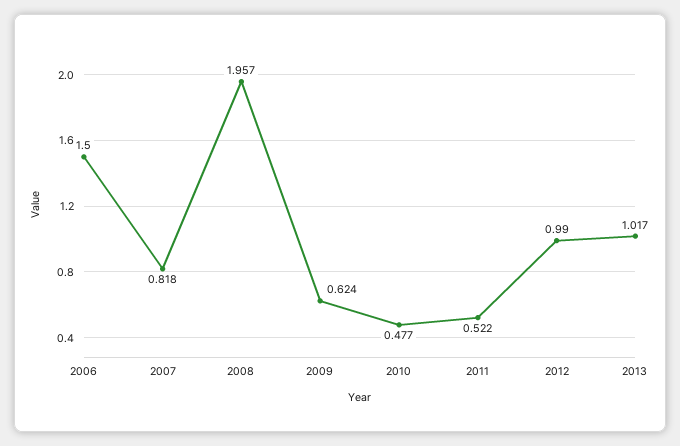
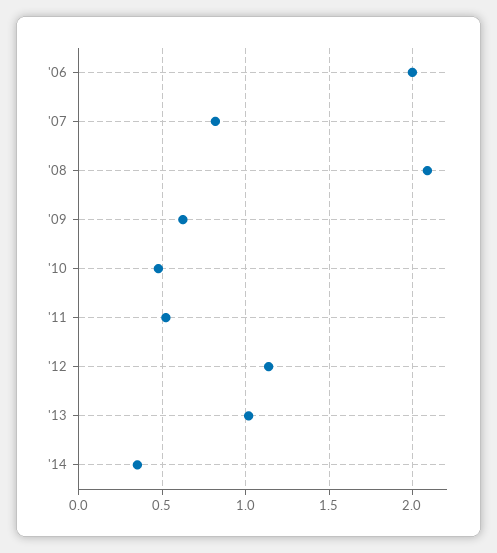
2006: 1.5 -> 2
2008: 1.957 -> 2.1
2012: 0.99 -> 1.15
'14: none -> 0.35

